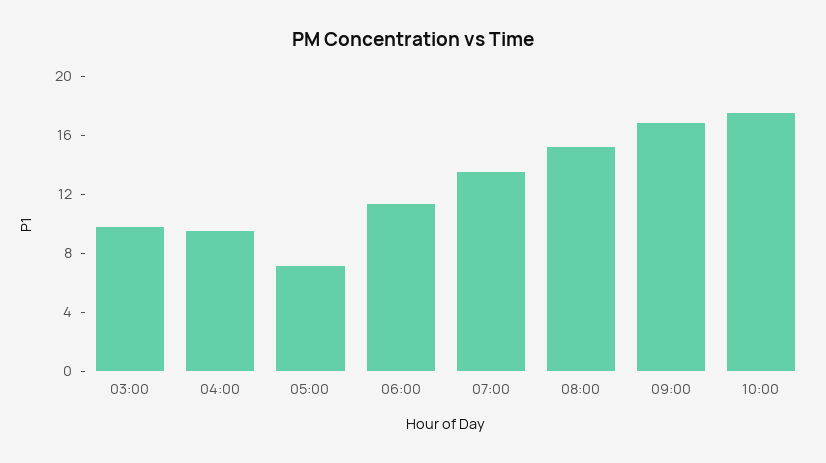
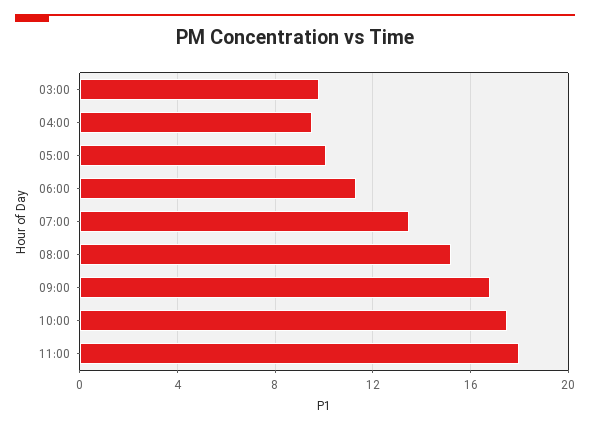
05:00: 7 -> 10
11:00: none -> 18

